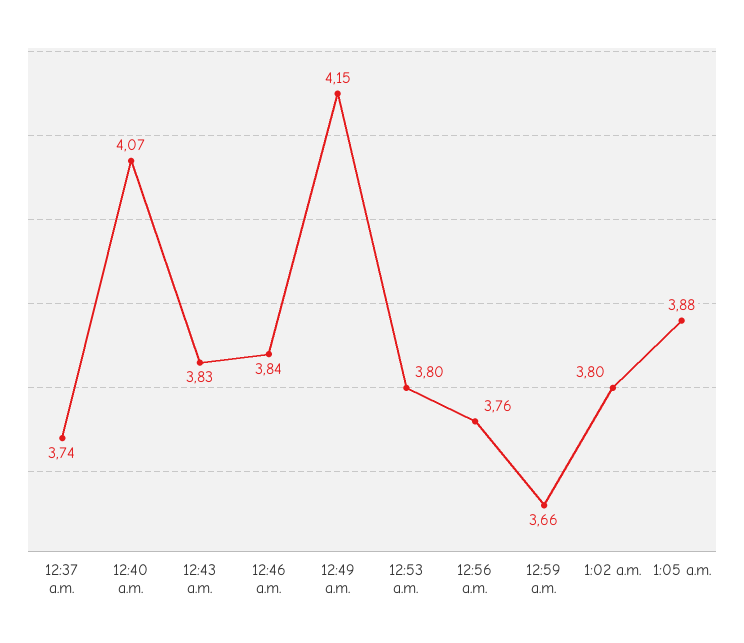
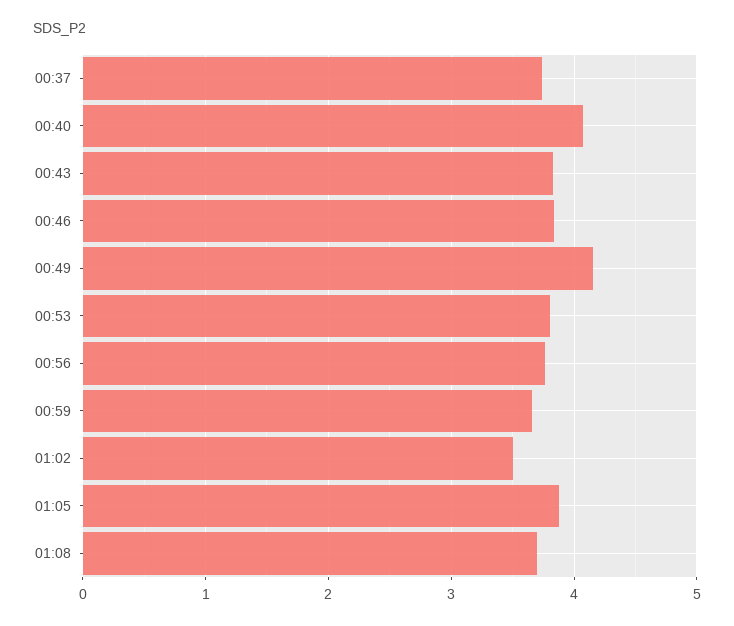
1:02 a.m.: 3.8 -> 3.5
01:08: none -> 3.7

